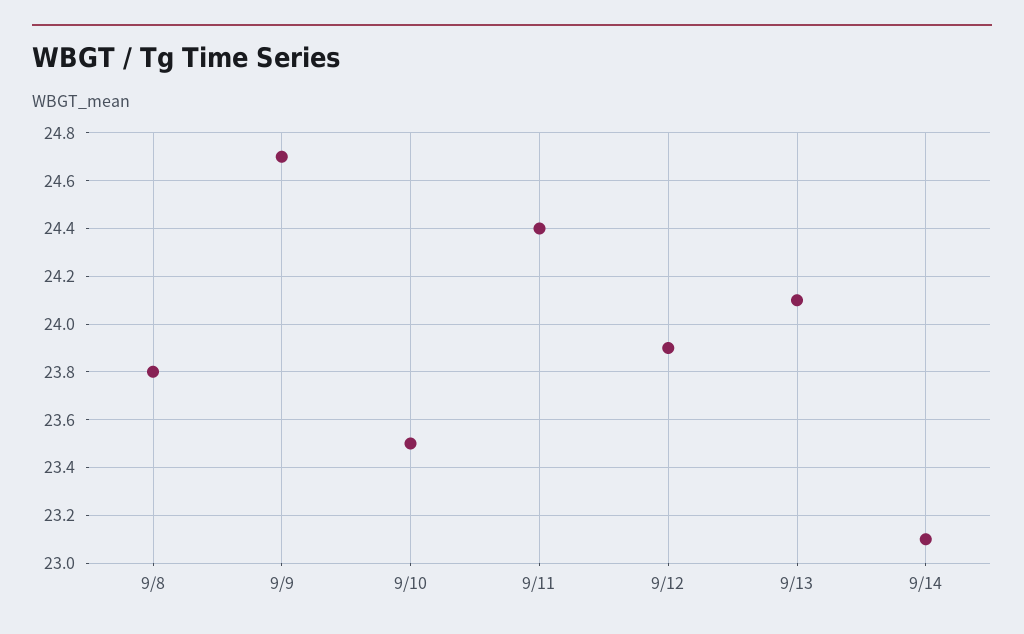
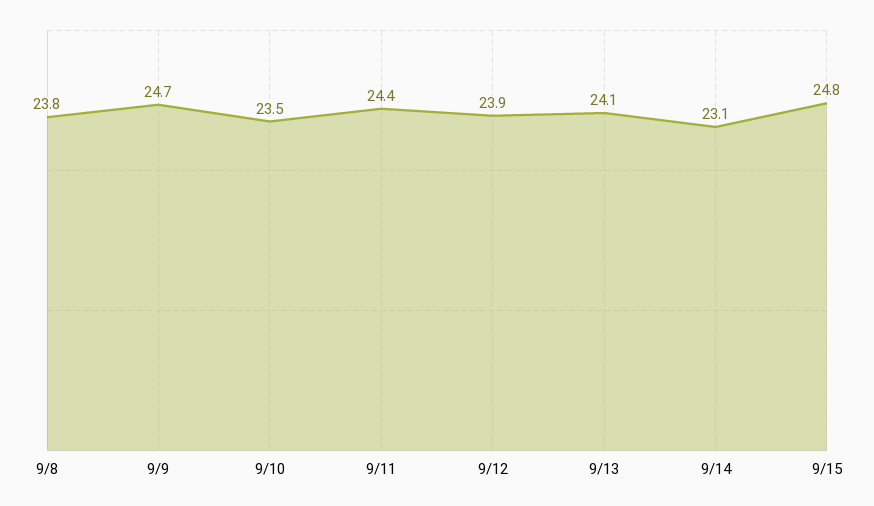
9/15: none -> 24.8

